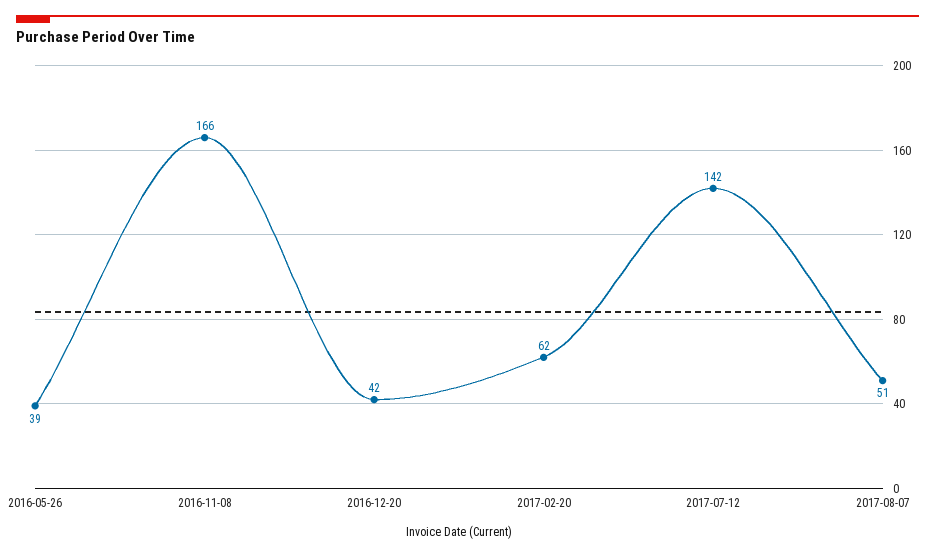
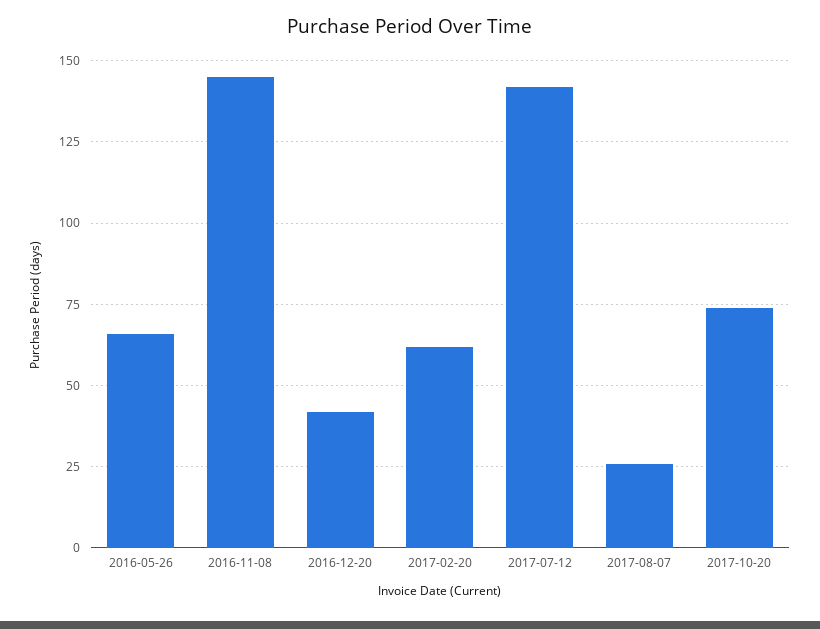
2016-05-26: 39 -> 65
2016-11-08: 166 -> 145
2017-08-07: 51 -> 25
2017-10-20: none -> 75

